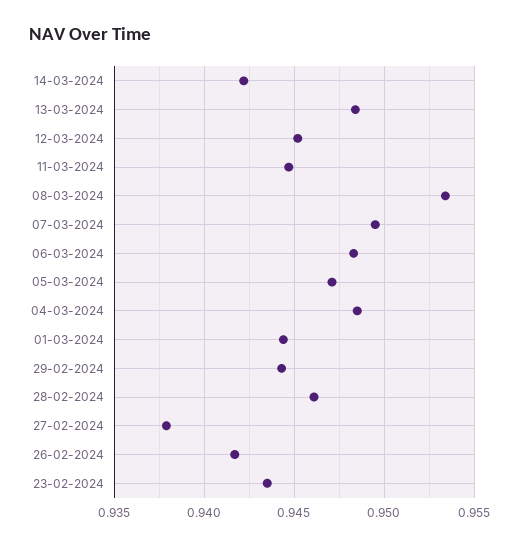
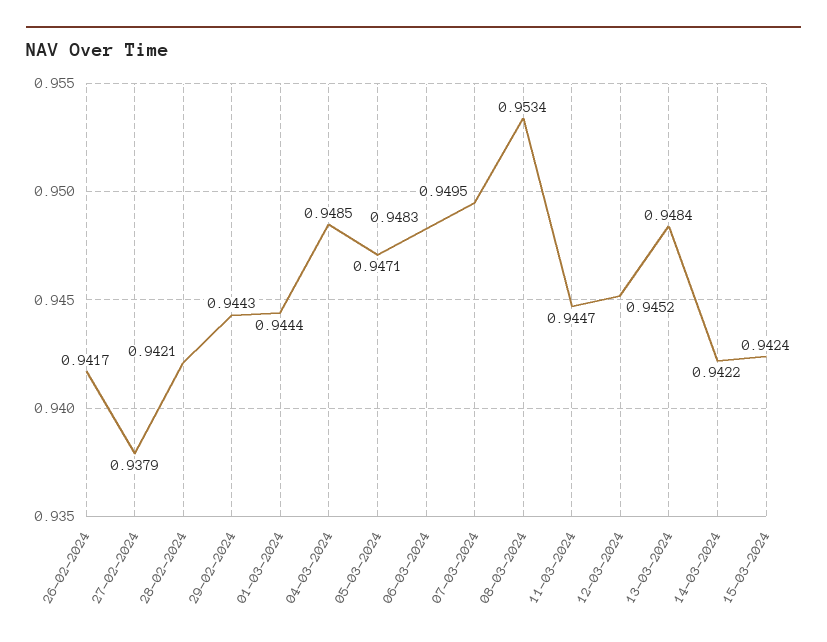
28-02-2024: 0.946 -> 0.9421
23-02-2024: 0.9435 -> none
15-03-2024: none -> 0.9424

